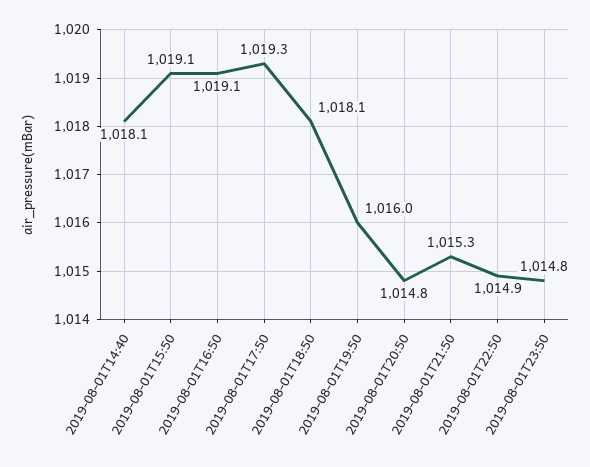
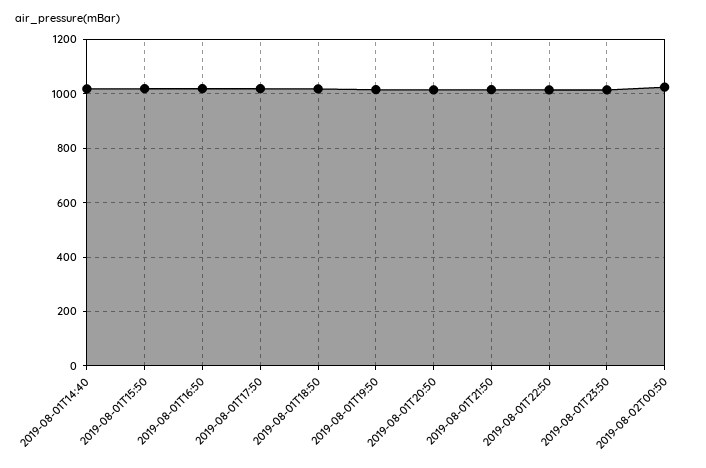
2019-08-02T00:50: none -> 1025

